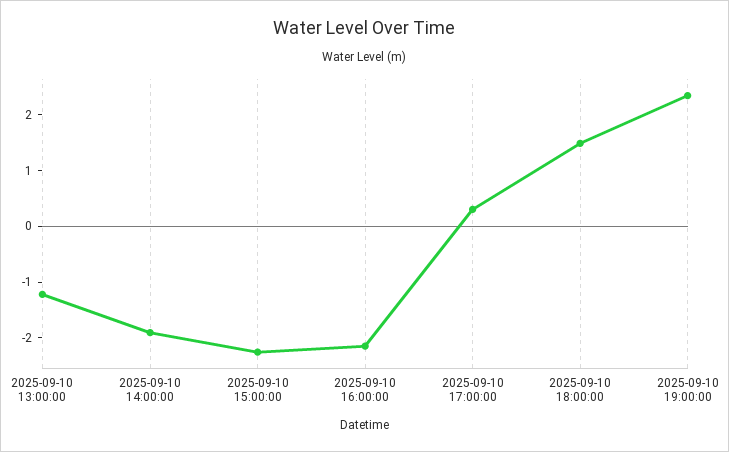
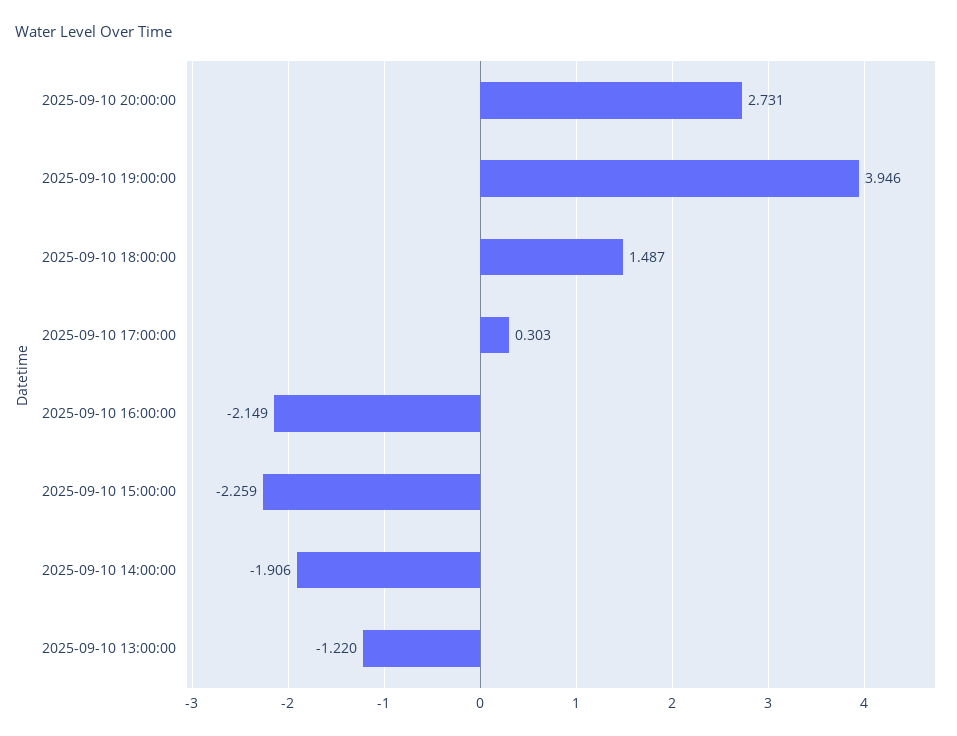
2025-09-10 19:00:00: 2.4 -> 3.946
2025-09-10 20:00:00: none -> 2.731

